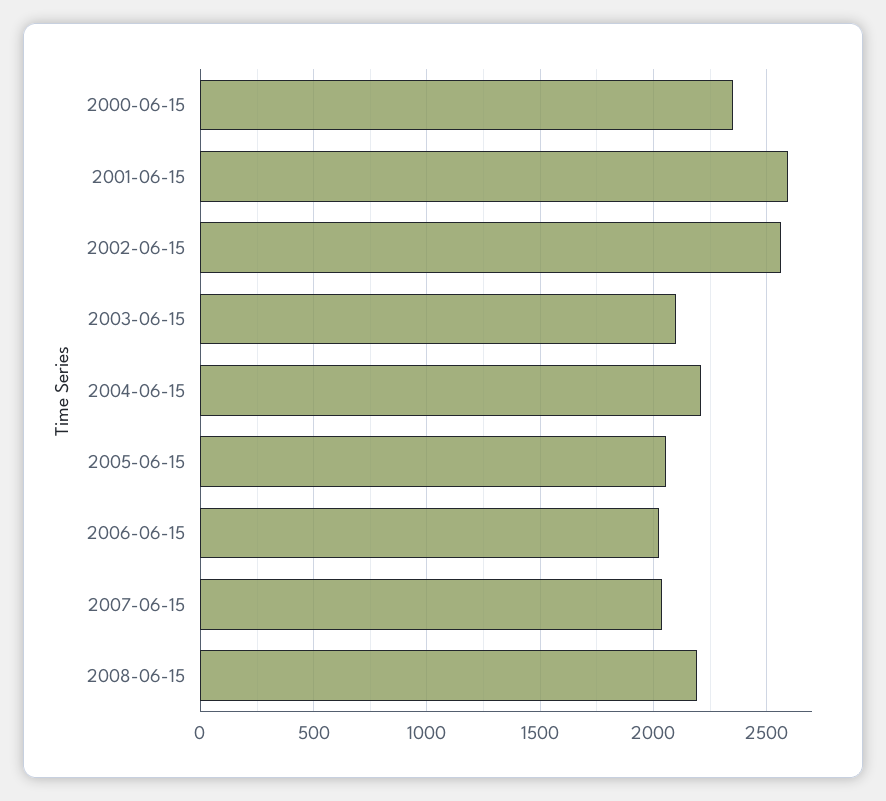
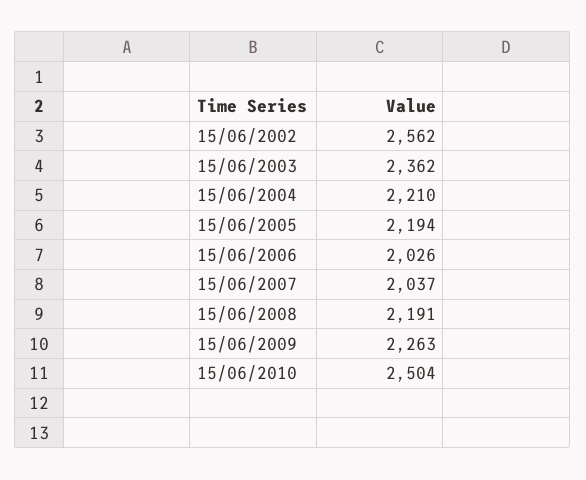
2000-06-15: 2350 -> none
2001-06-15: 2600 -> none
2003-06-15: 2100 -> 2362
2005-06-15: 2050 -> 2194
15/06/2009: none -> 2263
15/06/2010: none -> 2504

